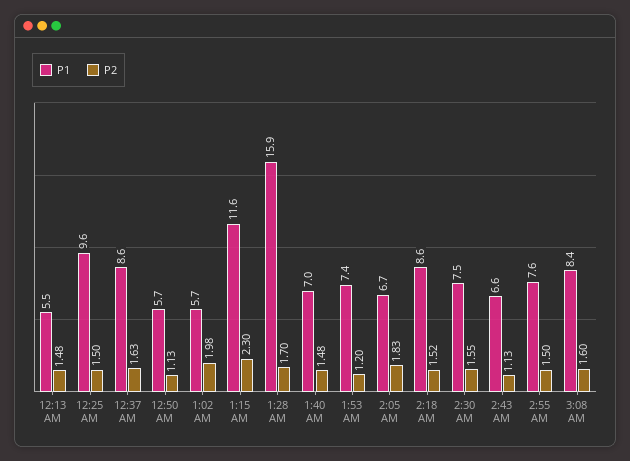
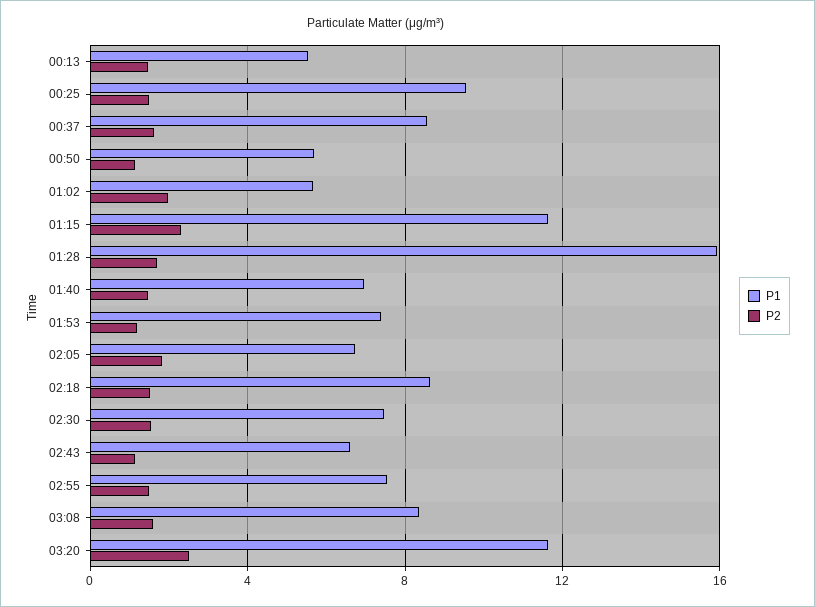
P1, 03:20: none -> 11.5
P2, 03:20: none -> 2.5

